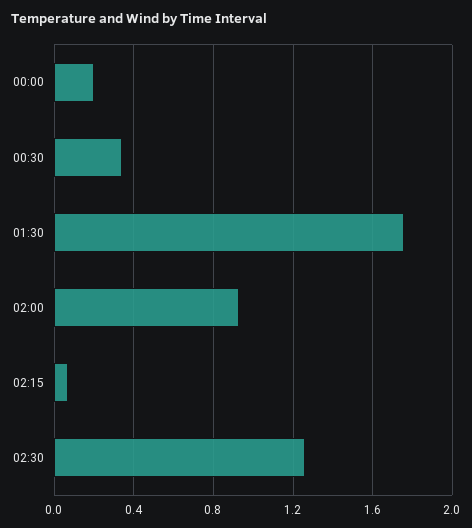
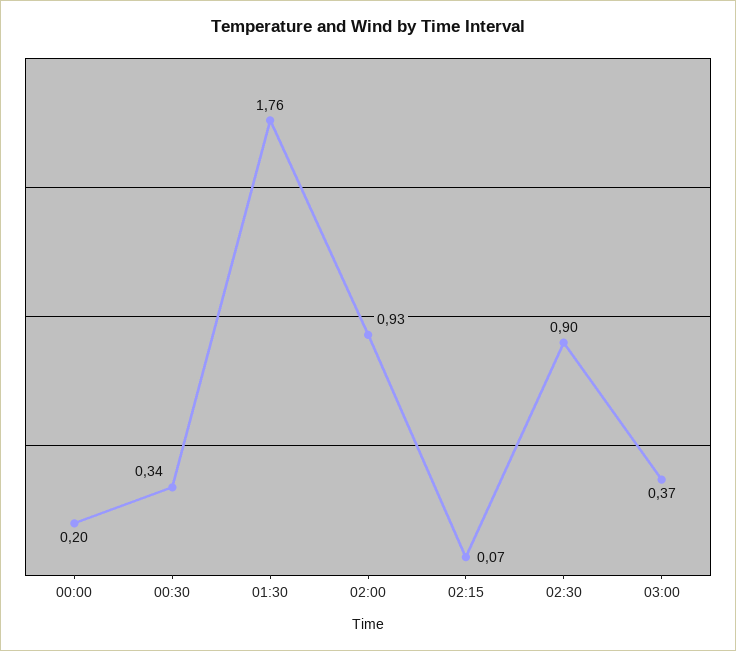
02:30: 1.25 -> 0.9
03:00: none -> 0.37

